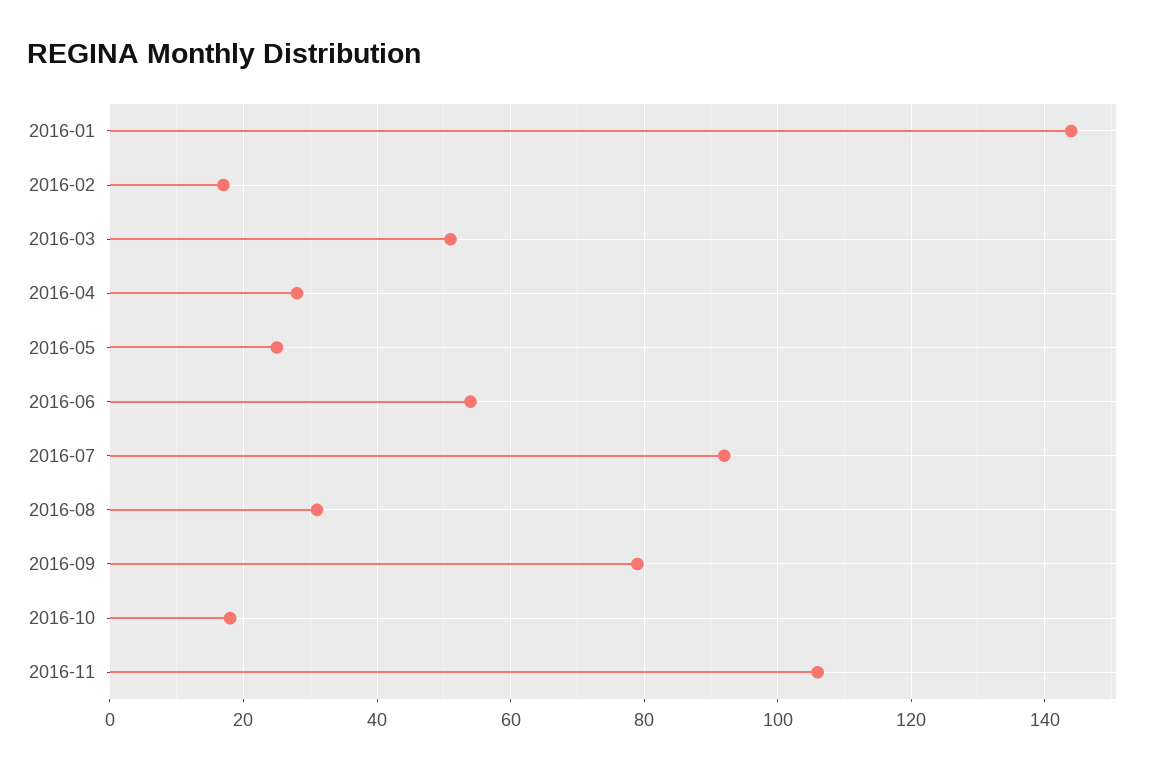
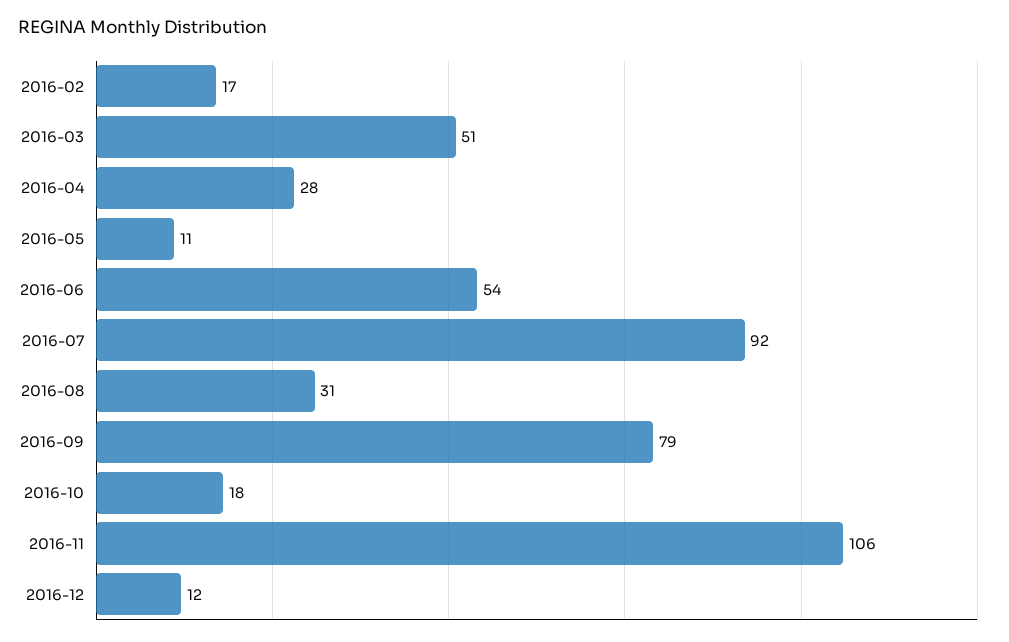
2016-01: 145 -> none
2016-05: 25 -> 11
2016-12: none -> 12

